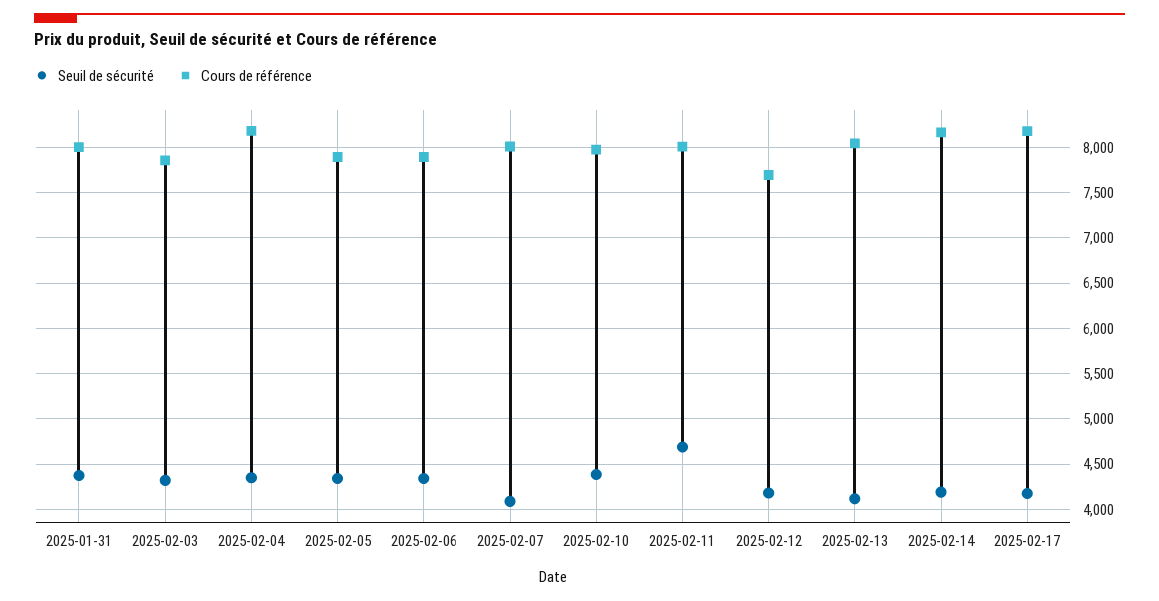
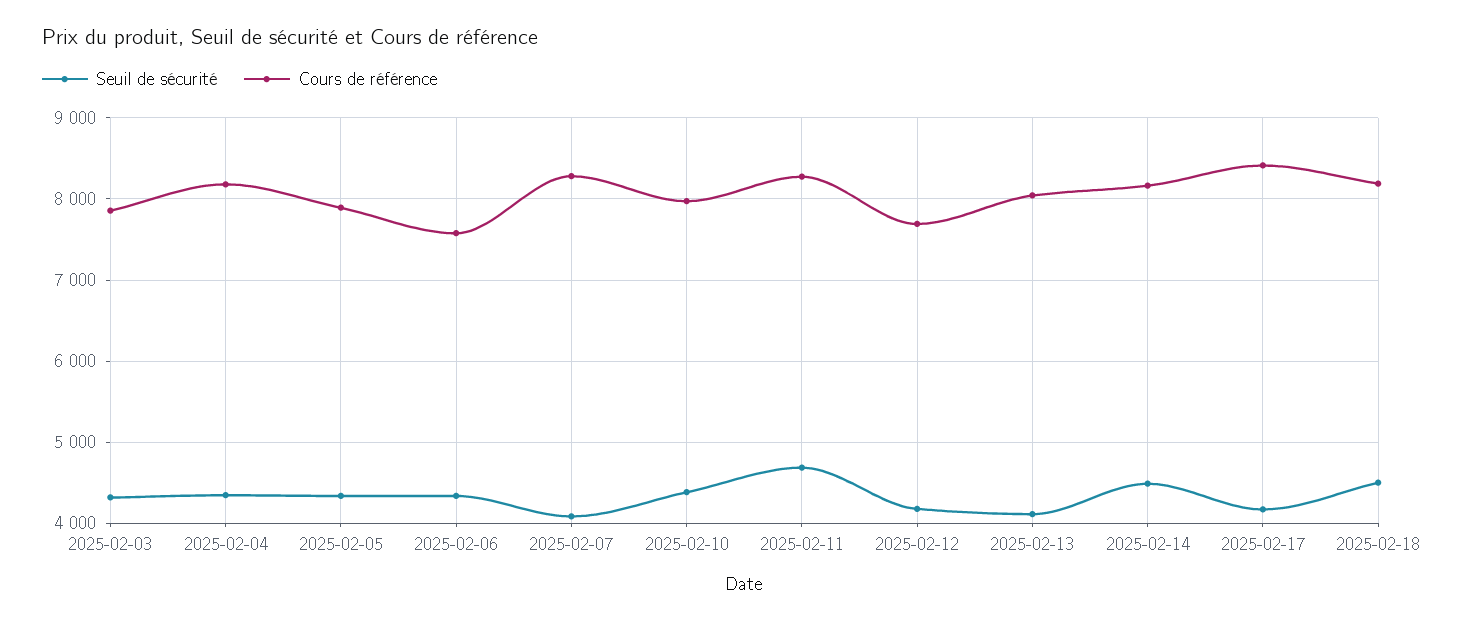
Seuil de sécurité, 2025-01-31: 4400 -> none
Cours de référence, 2025-01-31: 8000 -> none
Cours de référence, 2025-02-06: 7900 -> 7600
Cours de référence, 2025-02-07: 8000 -> 8300
Cours de référence, 2025-02-11: 8000 -> 8300
Seuil de sécurité, 2025-02-14: 4200 -> 4500
Cours de référence, 2025-02-17: 8200 -> 8400
Seuil de sécurité, 2025-02-18: none -> 4500
Cours de référence, 2025-02-18: none -> 8200

